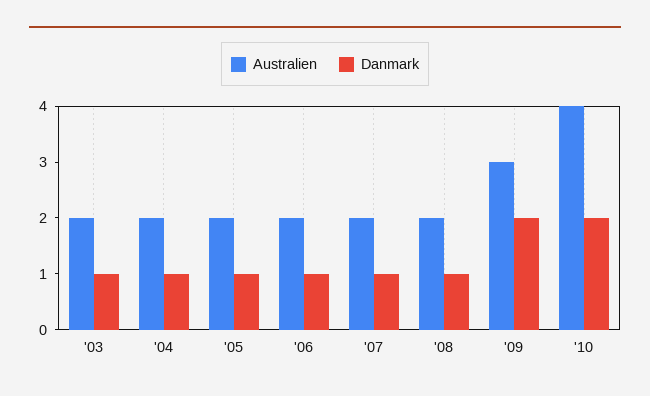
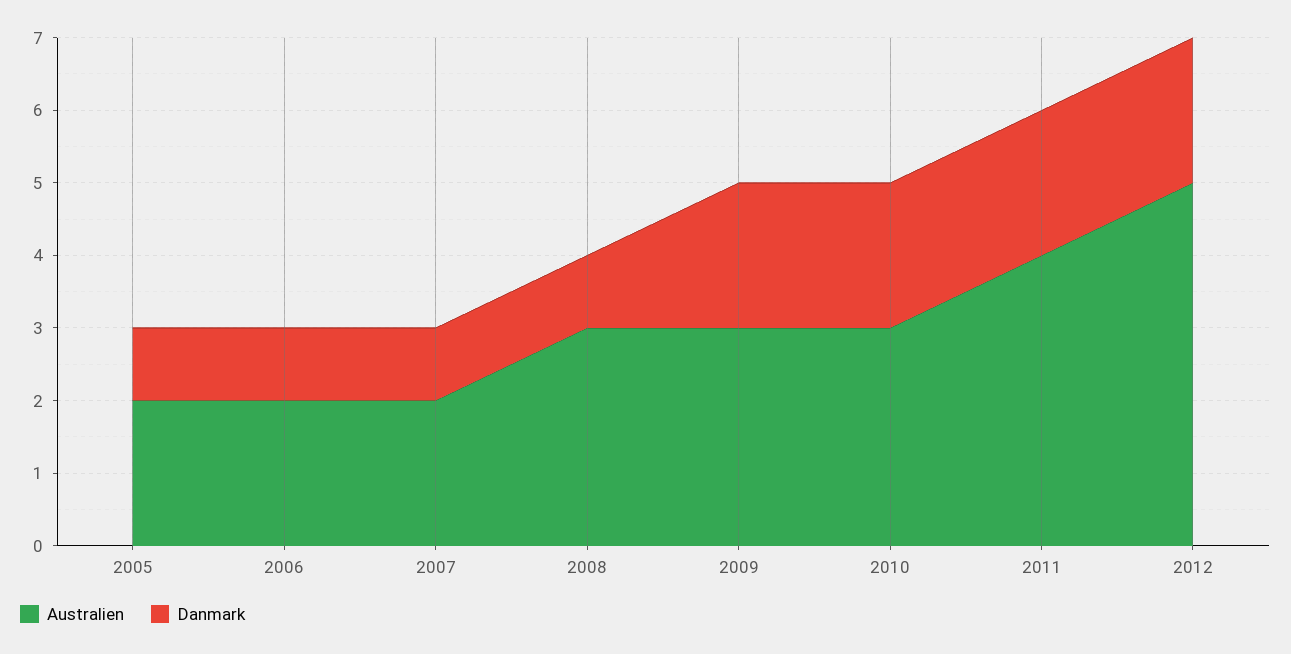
Australien, '03: 2 -> none
Danmark, '03: 1 -> none
Australien, '04: 2 -> none
Danmark, '04: 1 -> none
Australien, '08: 2 -> 3
Australien, '10: 4 -> 3
Australien, 2011: none -> 4
Danmark, 2011: none -> 2
Australien, 2012: none -> 5
Danmark, 2012: none -> 2

